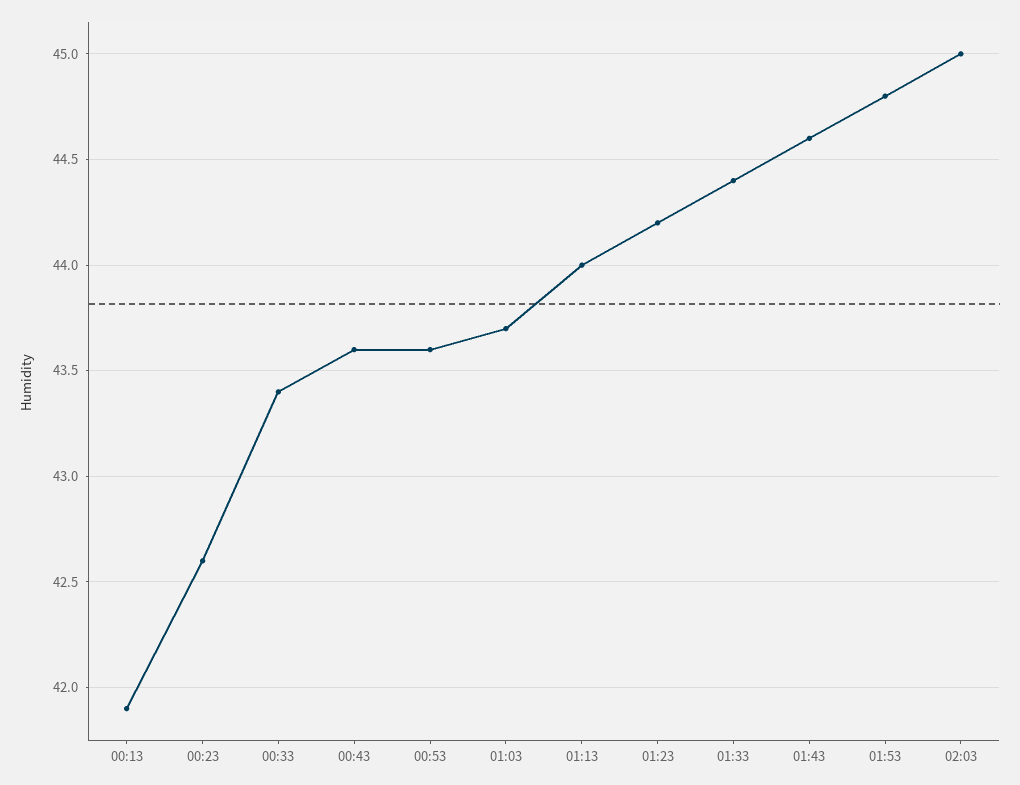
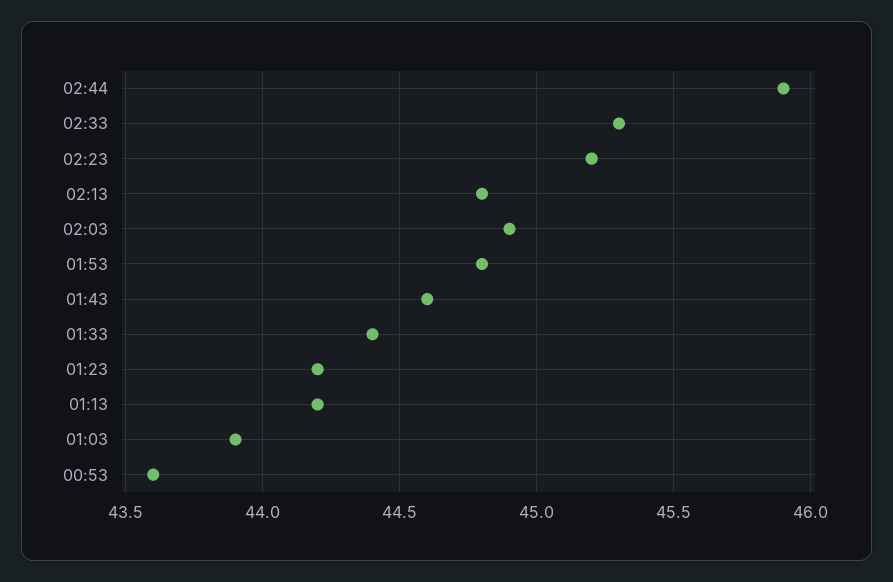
00:13: 41.9 -> none
00:23: 42.6 -> none
00:33: 43.4 -> none
00:43: 43.6 -> none
01:03: 43.7 -> 43.9
01:13: 44 -> 44.2
02:03: 45 -> 44.9
02:44: none -> 45.9
02:33: none -> 45.3
02:23: none -> 45.2
02:13: none -> 44.8

